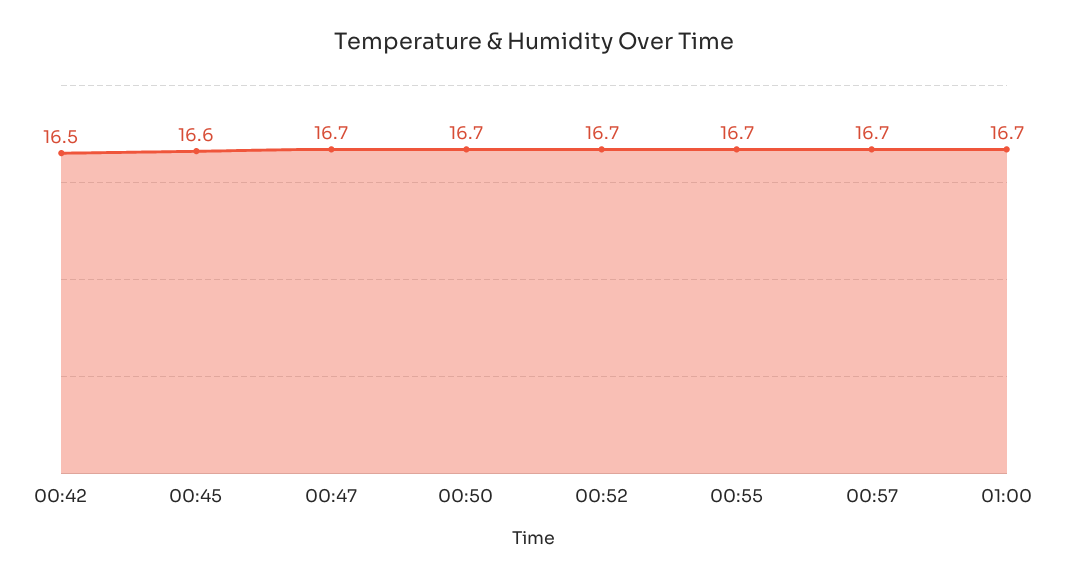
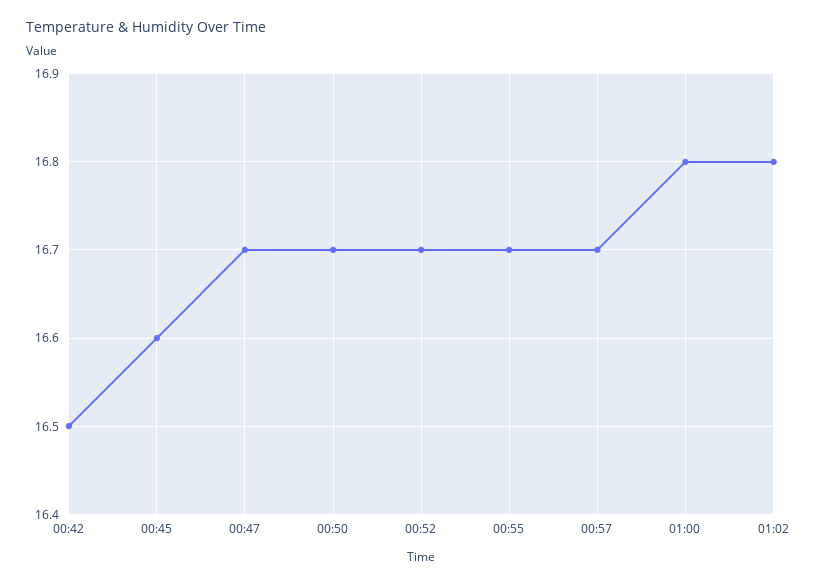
01:00: 16.7 -> 16.8
01:02: none -> 16.8

